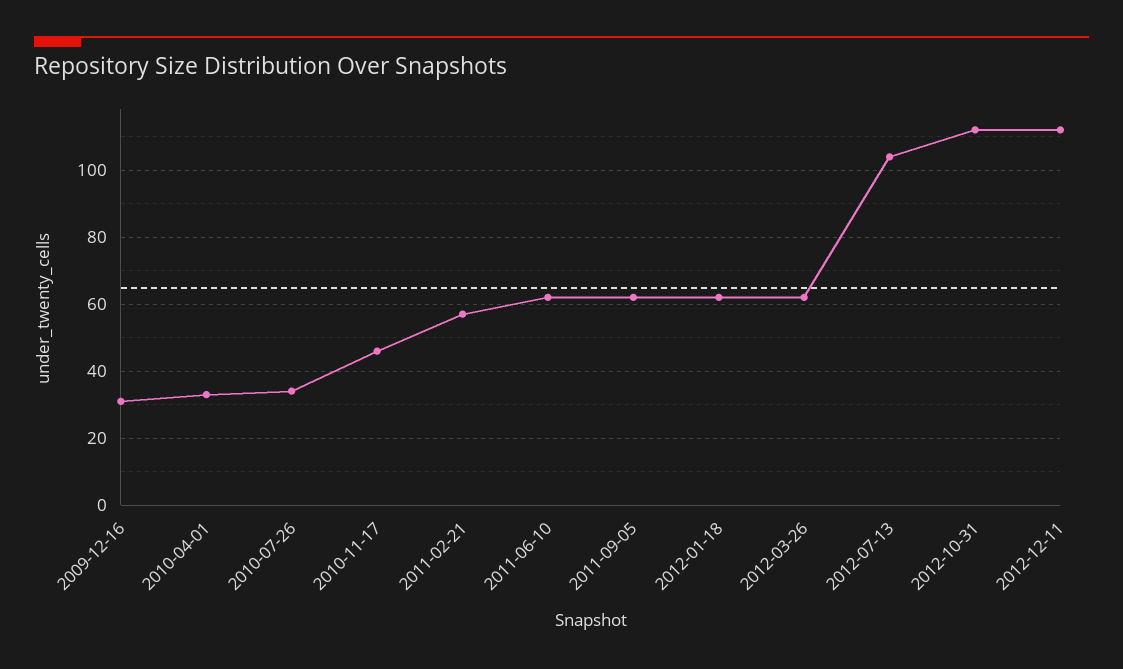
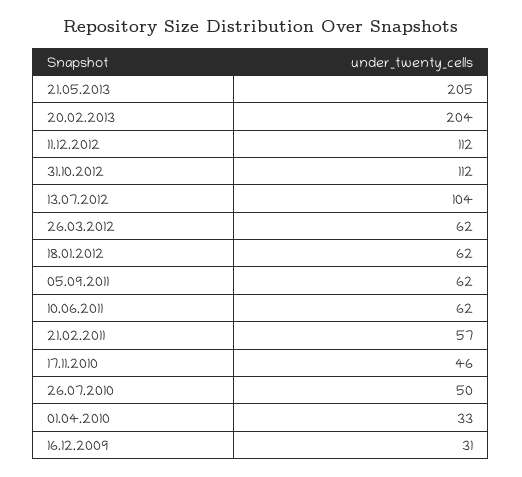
2010-07-26: 35 -> 50
21.05.2013: none -> 205
20.02.2013: none -> 204

